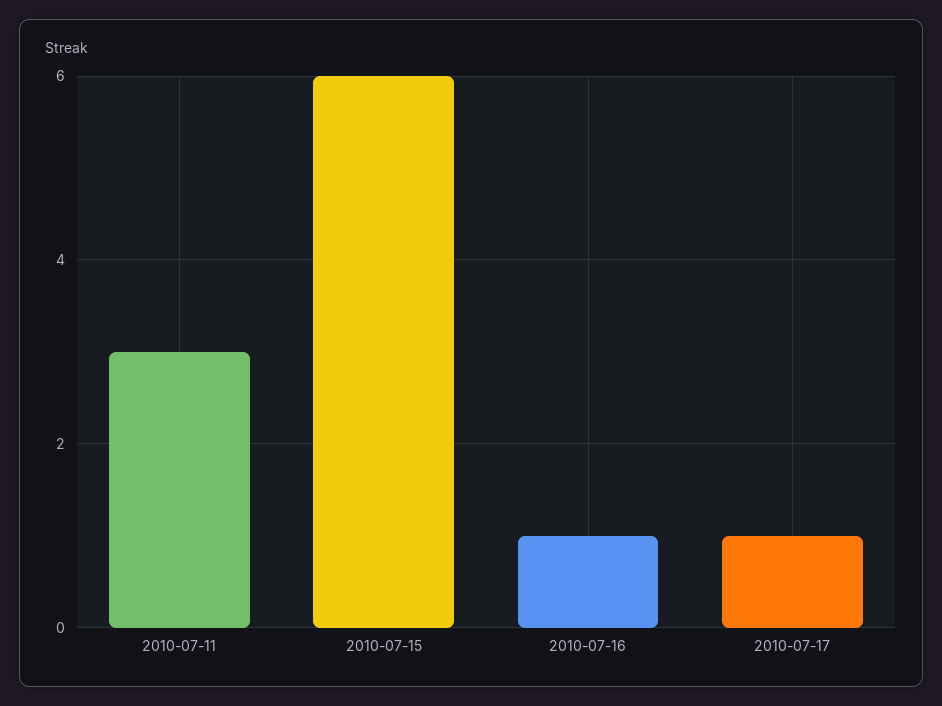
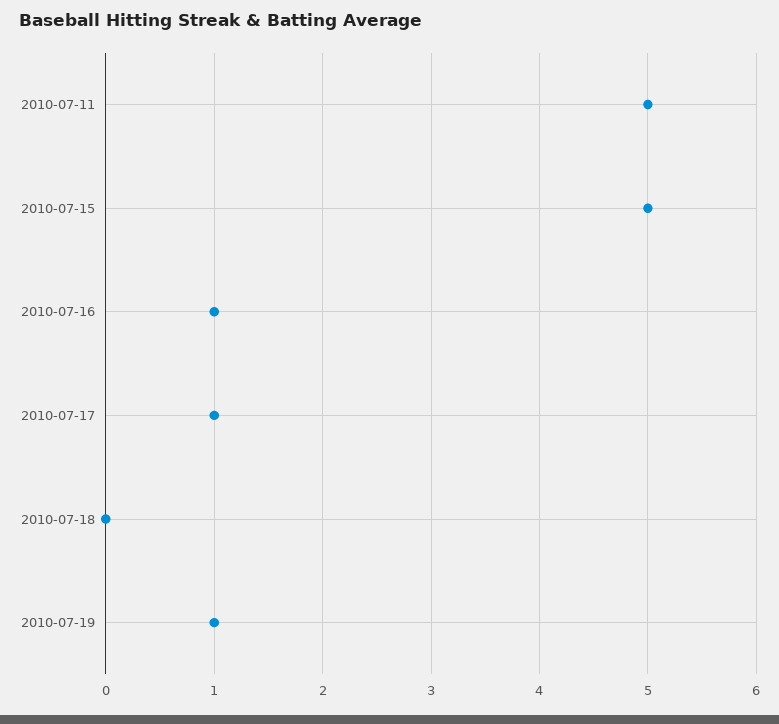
2010-07-11: 3 -> 5
2010-07-15: 6 -> 5
2010-07-18: none -> 0
2010-07-19: none -> 1

